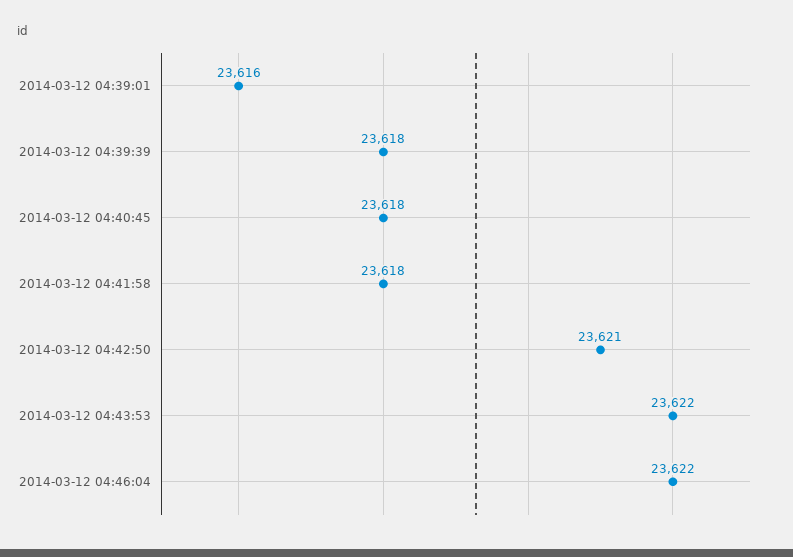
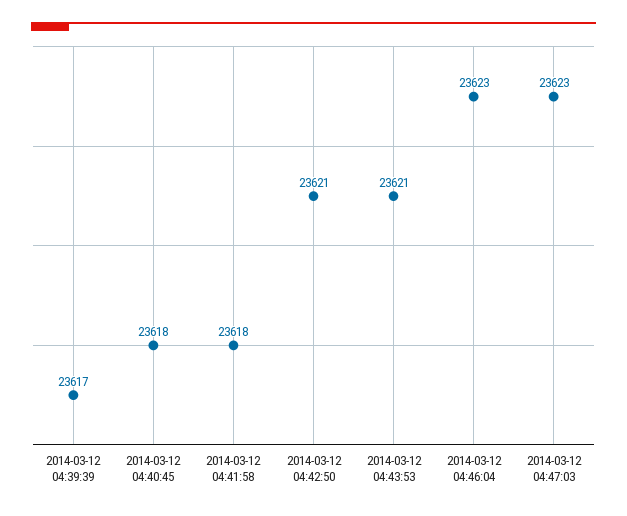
2014-03-12 04:39:01: 23616 -> none
2014-03-12 04:39:39: 23618 -> 23617
2014-03-12 04:43:53: 23622 -> 23621
2014-03-12 04:46:04: 23622 -> 23623
2014-03-12 04:47:03: none -> 23623

